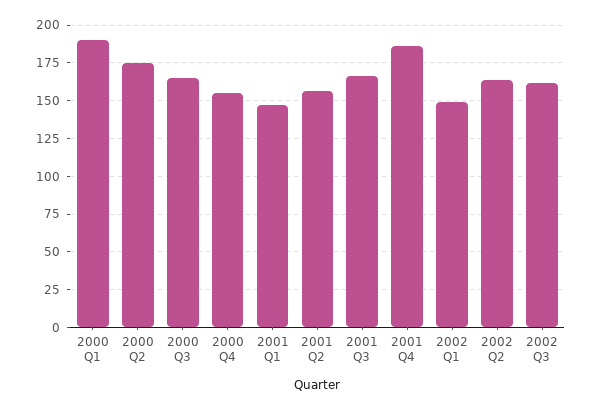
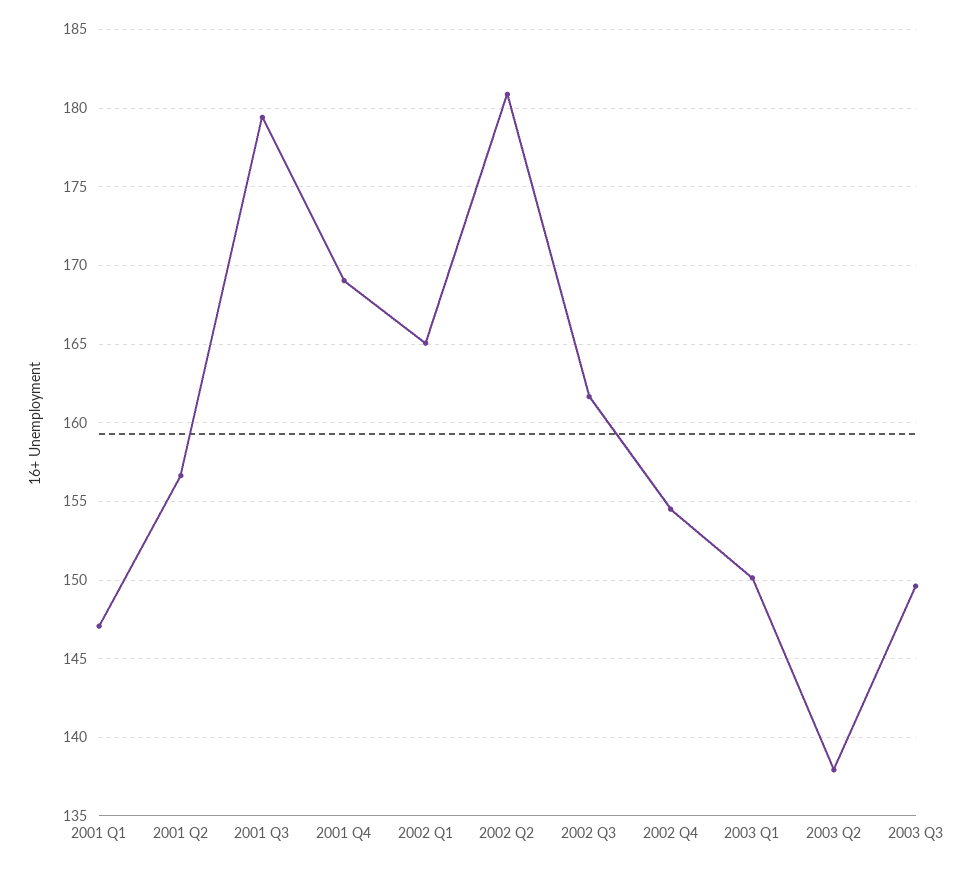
2000 Q1: 190 -> none
2000 Q2: 175 -> none
2000 Q3: 165 -> none
2000 Q4: 155 -> none
2001 Q3: 165 -> 179.5
2001 Q4: 185 -> 169
2002 Q1: 150 -> 165
2002 Q2: 165 -> 181
2002 Q4: none -> 154.5
2003 Q1: none -> 150
2003 Q2: none -> 138
2003 Q3: none -> 149.5

